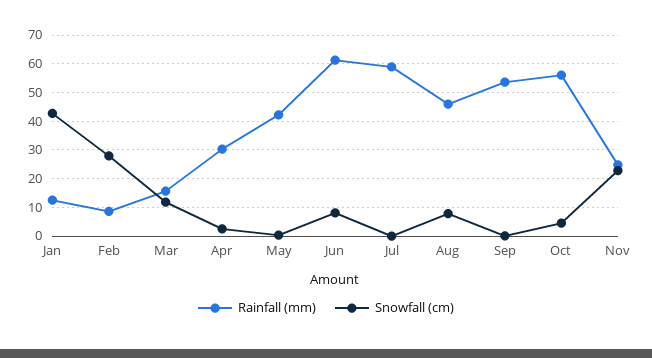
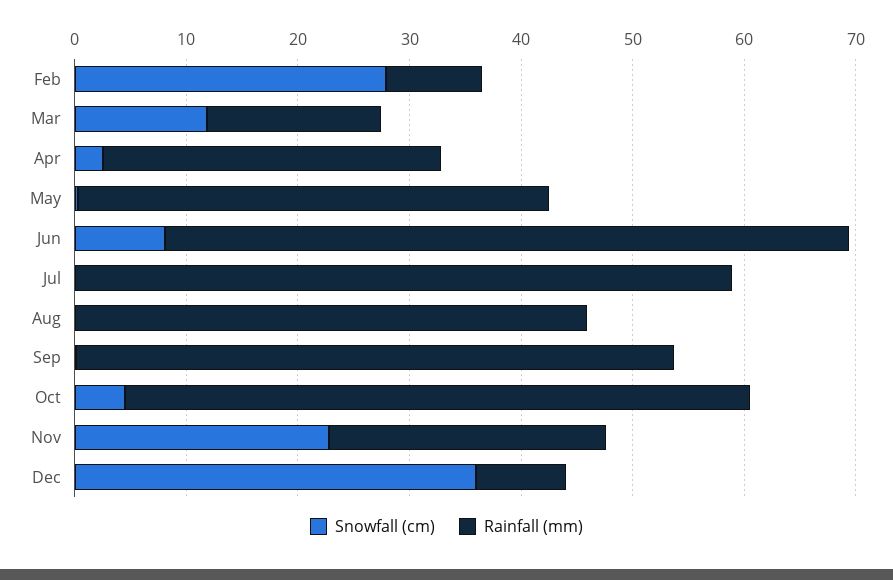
Rainfall (mm), Jan: 12.5 -> none
Snowfall (cm), Jan: 42.5 -> none
Snowfall (cm), Aug: 7.5 -> 0
Snowfall (cm), Dec: none -> 36
Rainfall (mm), Dec: none -> 8

